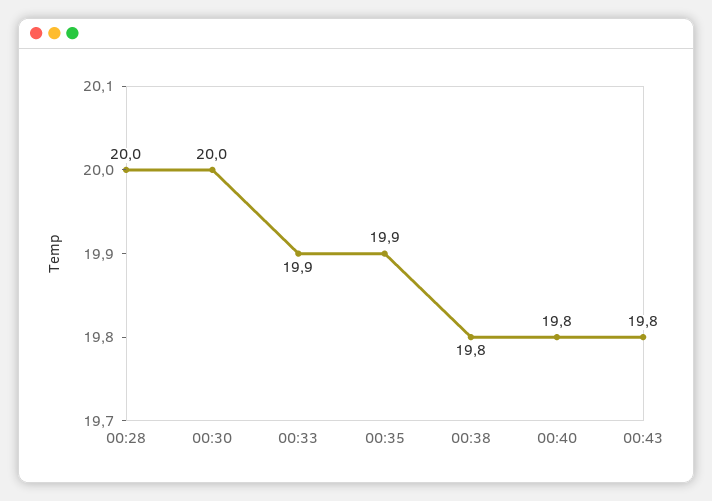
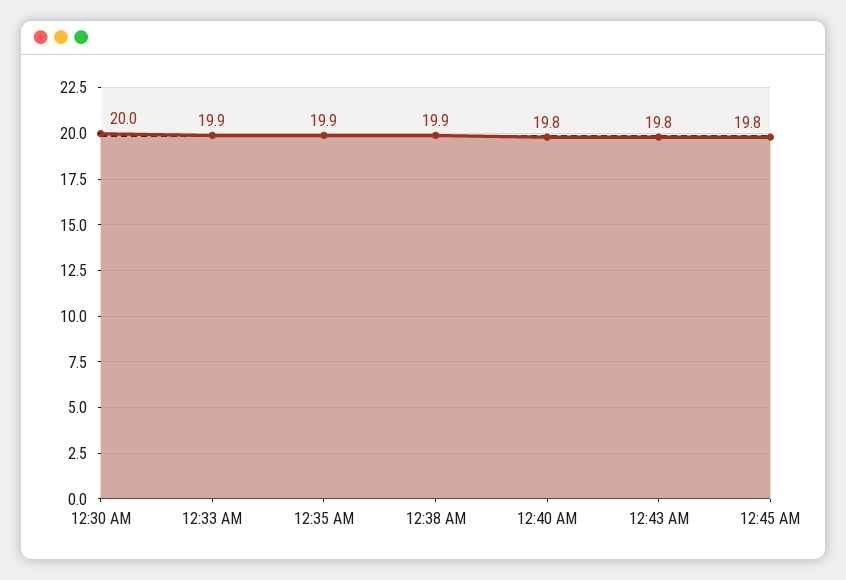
00:28: 20 -> none
00:38: 19.8 -> 19.9
12:45 AM: none -> 19.8

